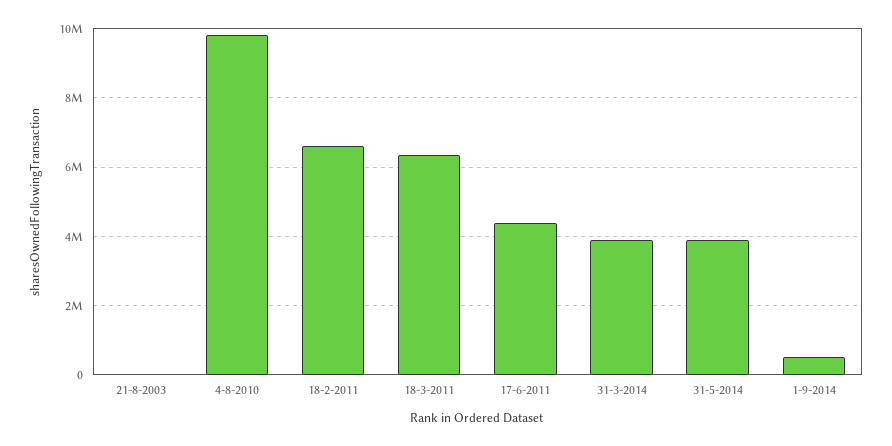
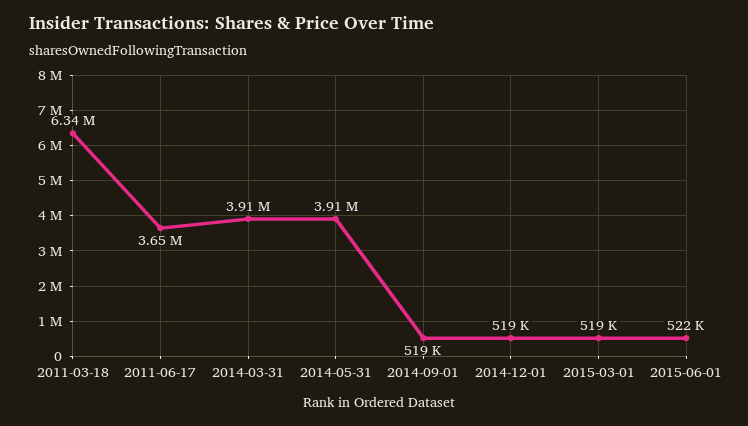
21-8-2003: 0 -> none
4-8-2010: 9800000 -> none
18-2-2011: 6600000 -> none
17-6-2011: 4400000 -> 3650000
2014-12-01: none -> 519000
2015-03-01: none -> 519000
2015-06-01: none -> 522000

